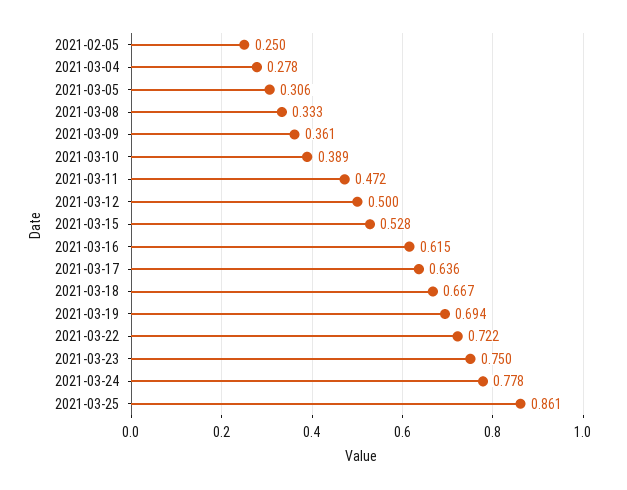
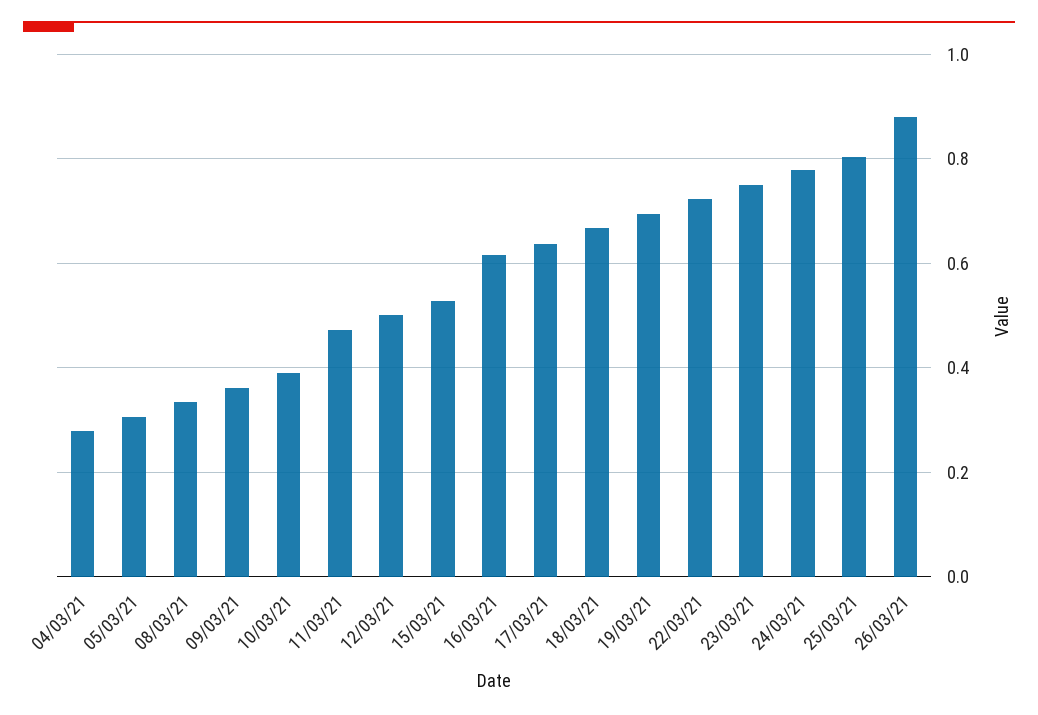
2021-02-05: 0.25 -> none
2021-03-25: 0.861 -> 0.8
26/03/21: none -> 0.88

